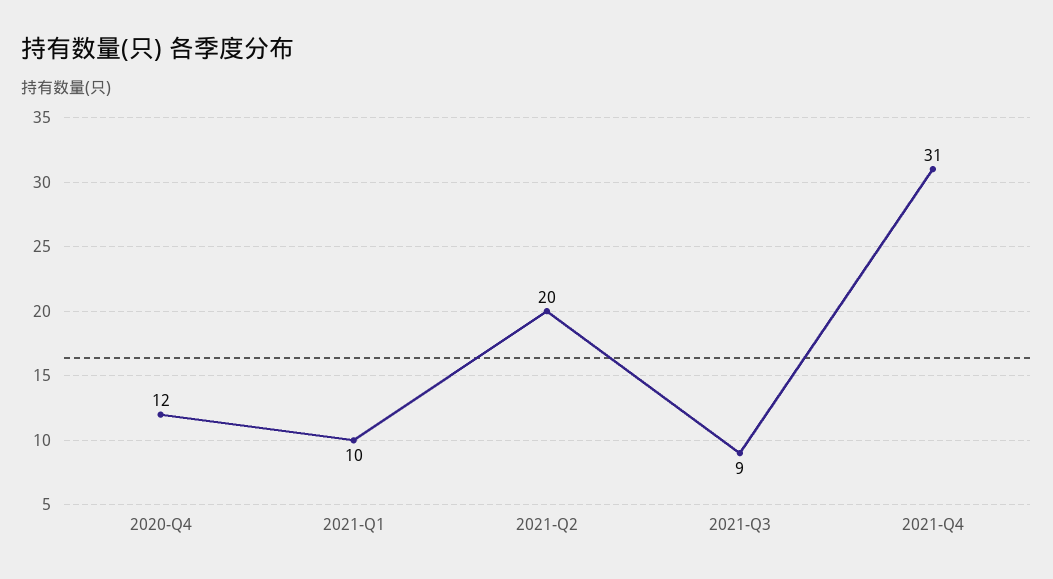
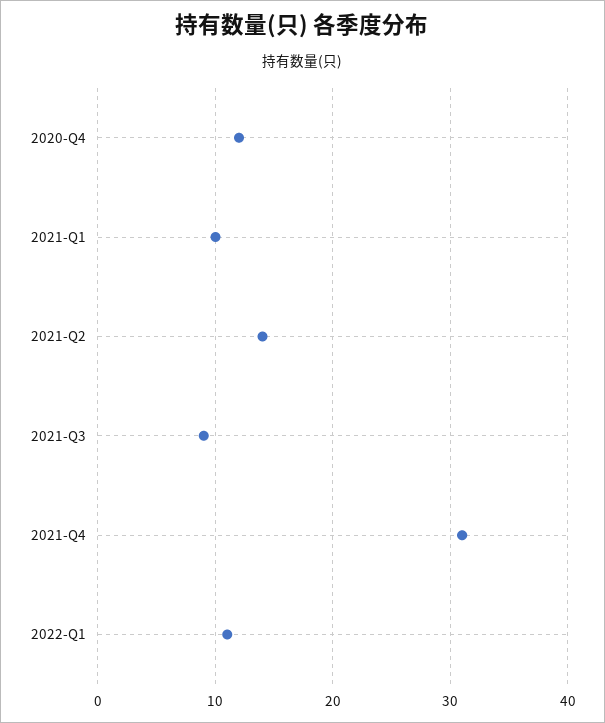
2021-Q2: 20 -> 14
2022-Q1: none -> 11

